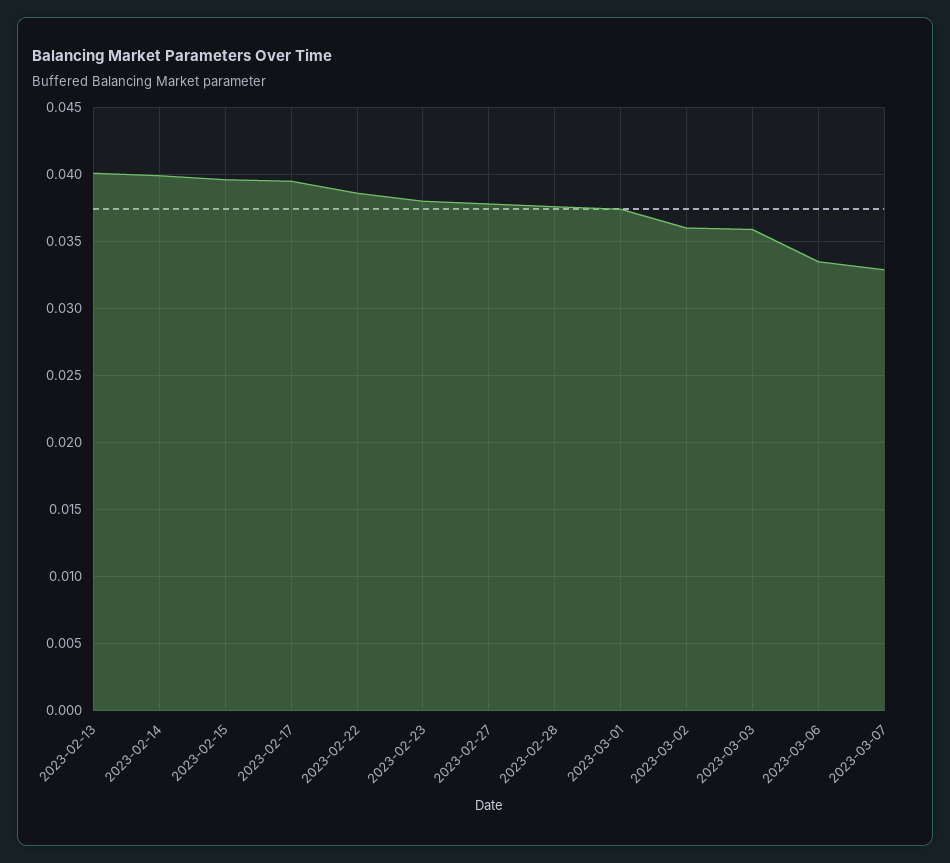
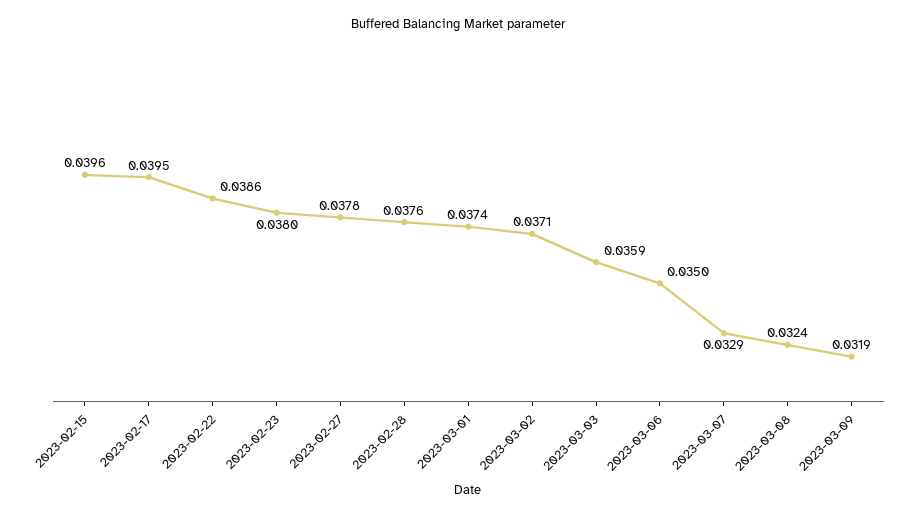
2023-02-13: 0.04 -> none
2023-02-14: 0.04 -> none
2023-03-02: 0.036 -> 0.0371
2023-03-06: 0.0335 -> 0.035
2023-03-08: none -> 0.0324
2023-03-09: none -> 0.0319

